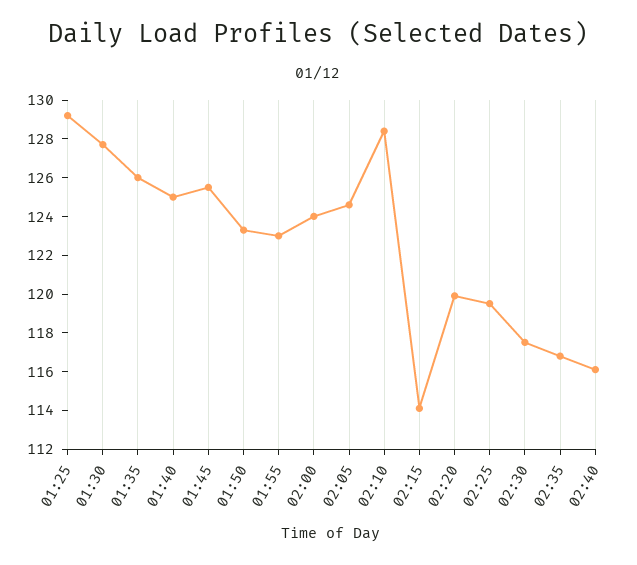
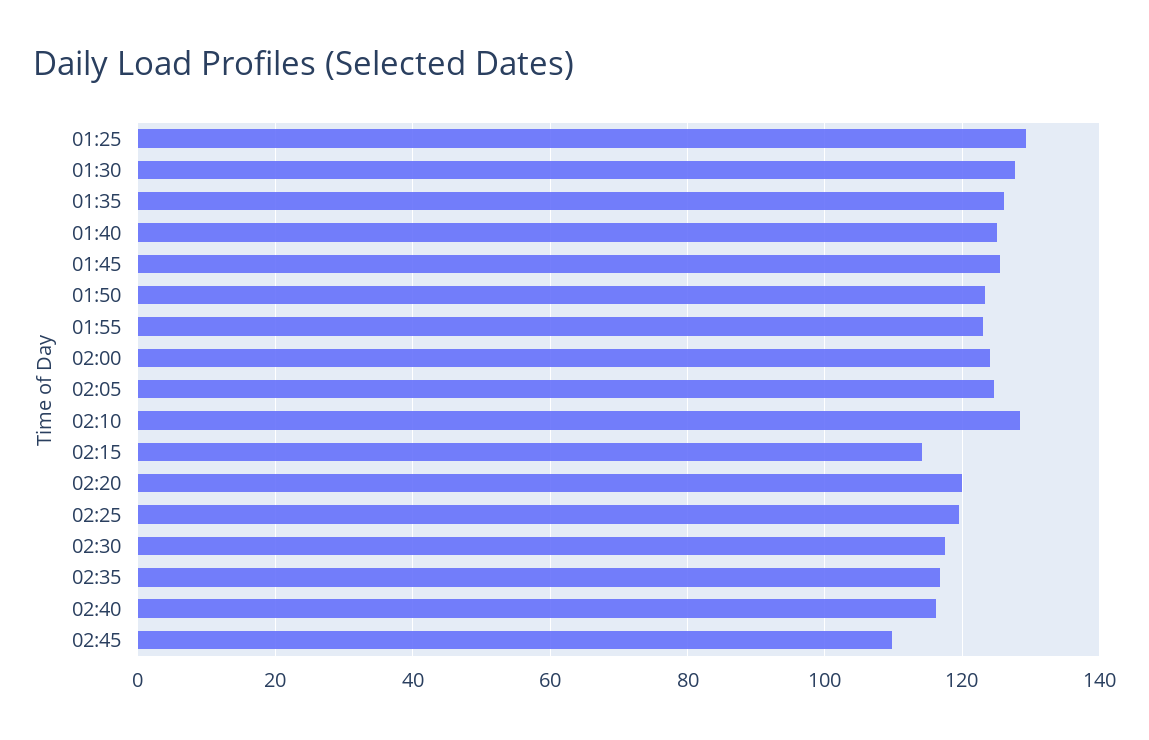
02:45: none -> 110

